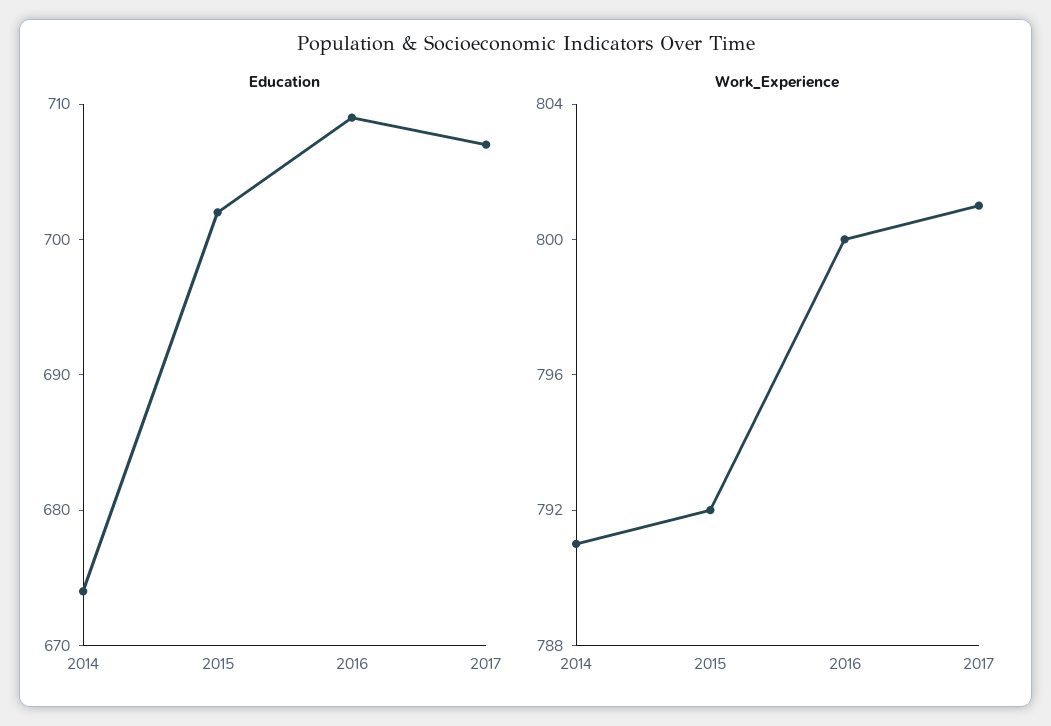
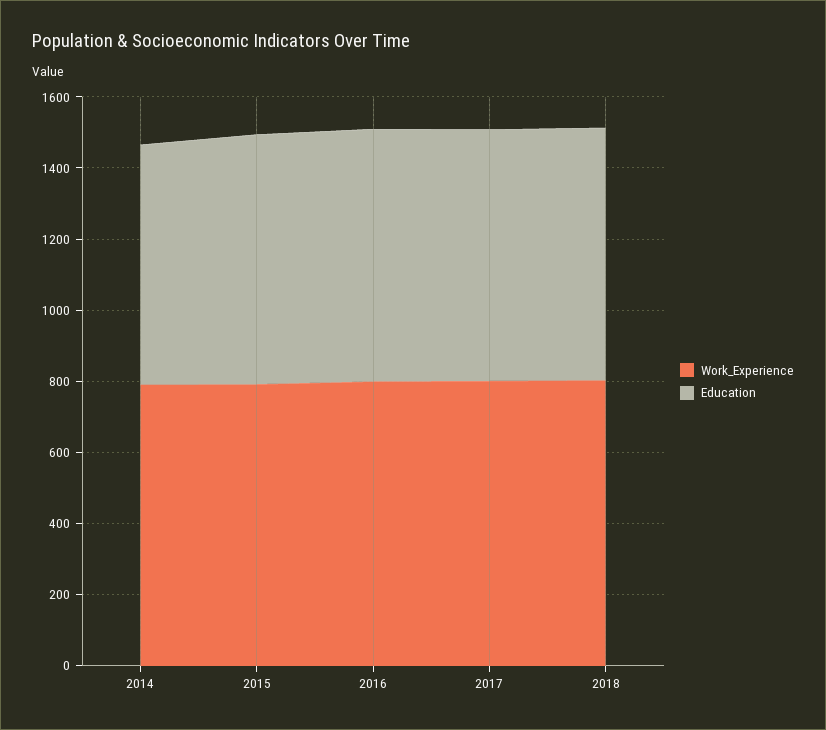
Work_Experience, 2018: none -> 800
Education, 2018: none -> 700

